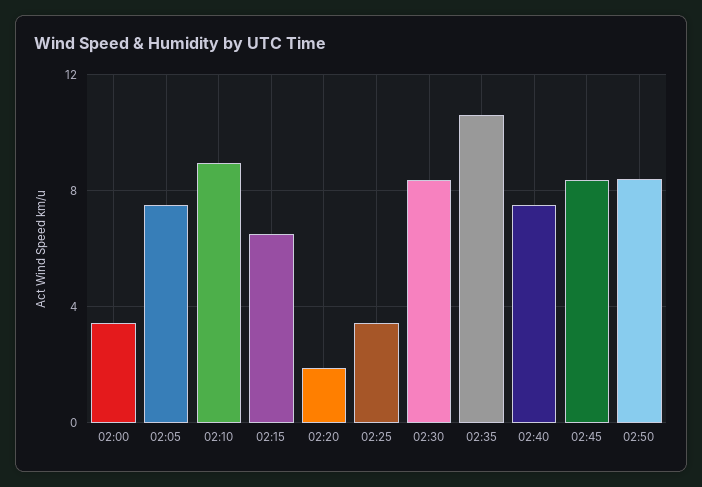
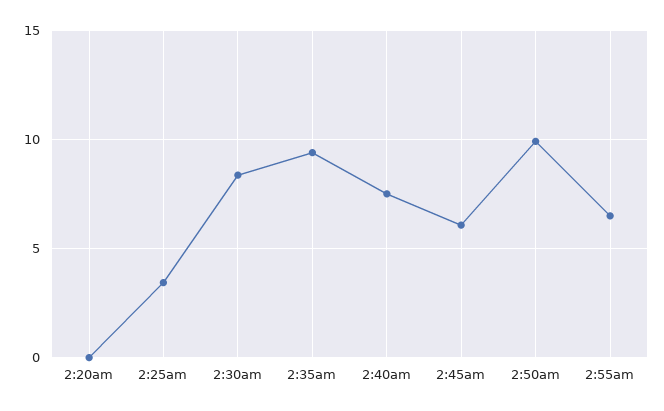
02:00: 3.5 -> none
02:05: 7.5 -> none
02:10: 9 -> none
02:15: 6.5 -> none
02:20: 2 -> 0
02:35: 10.5 -> 9.5
02:45: 8.5 -> 6
02:50: 8.5 -> 10
2:55am: none -> 6.5

